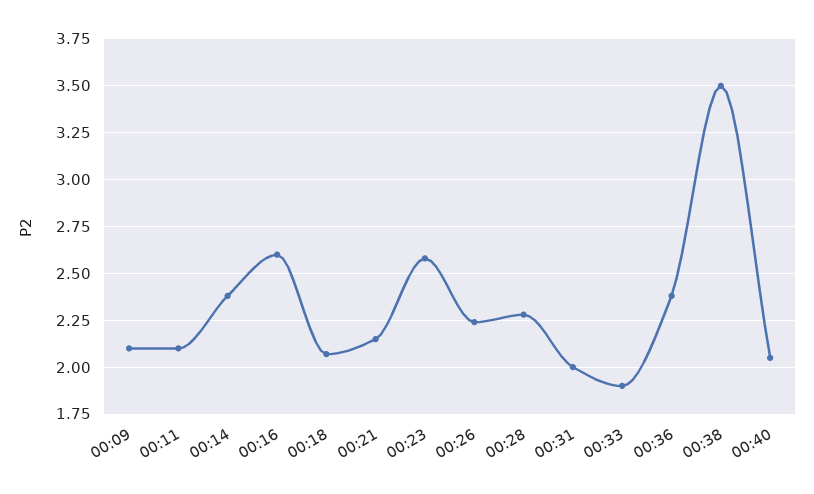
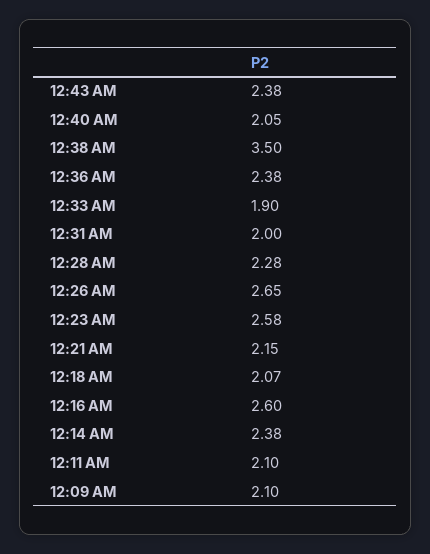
00:26: 2.25 -> 2.65
12:43 AM: none -> 2.38

